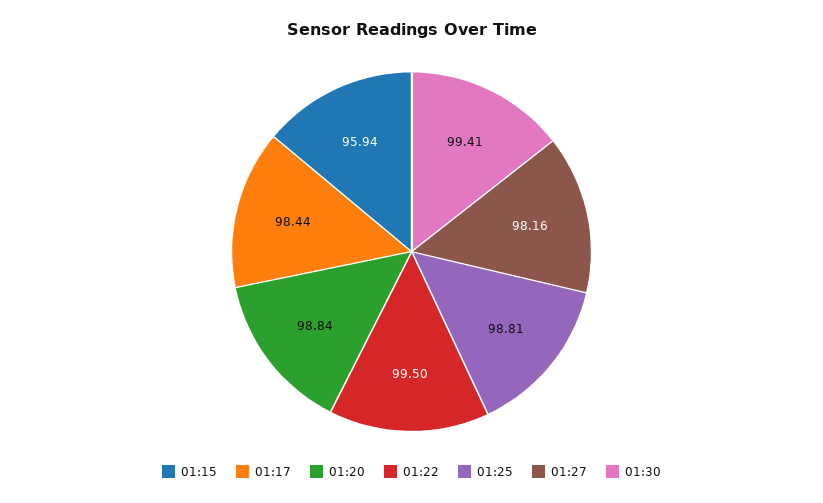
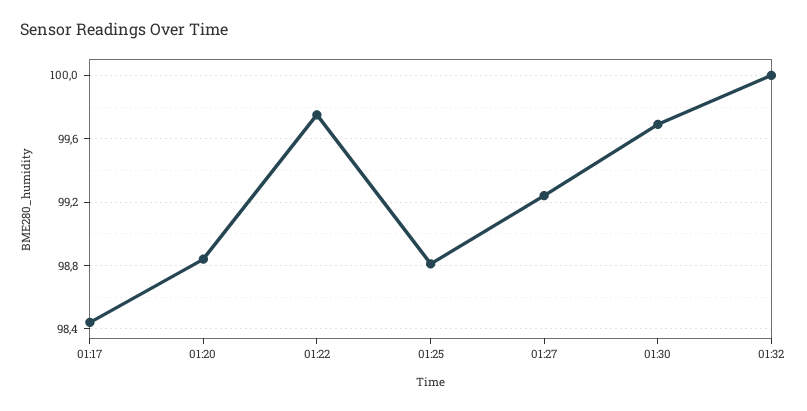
01:15: 95.94 -> none
01:22: 99.5 -> 99.75
01:27: 98.16 -> 99.25
01:30: 99.41 -> 99.7
01:32: none -> 100

